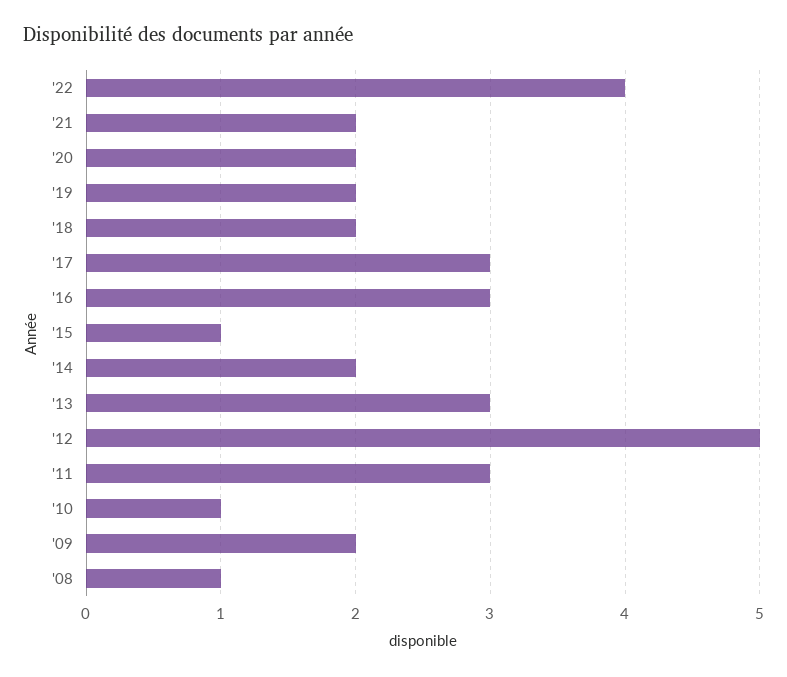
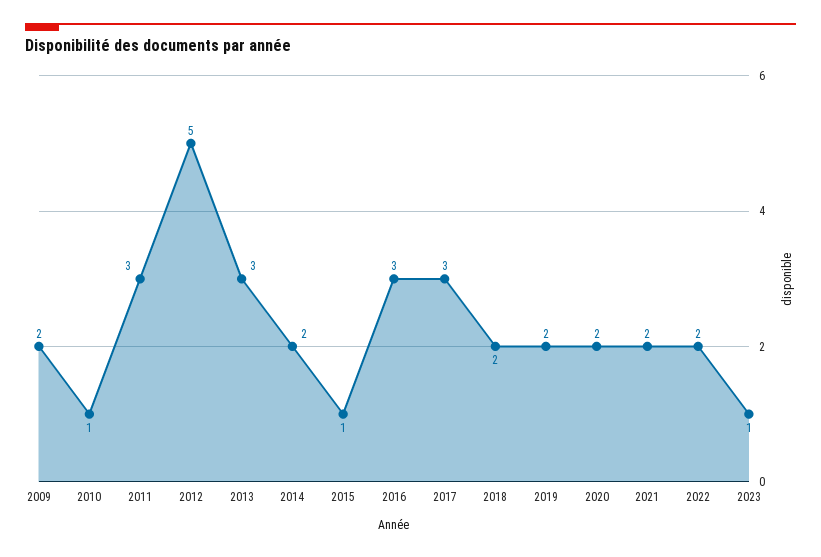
'22: 4 -> 2
'08: 1 -> none
2023: none -> 1

